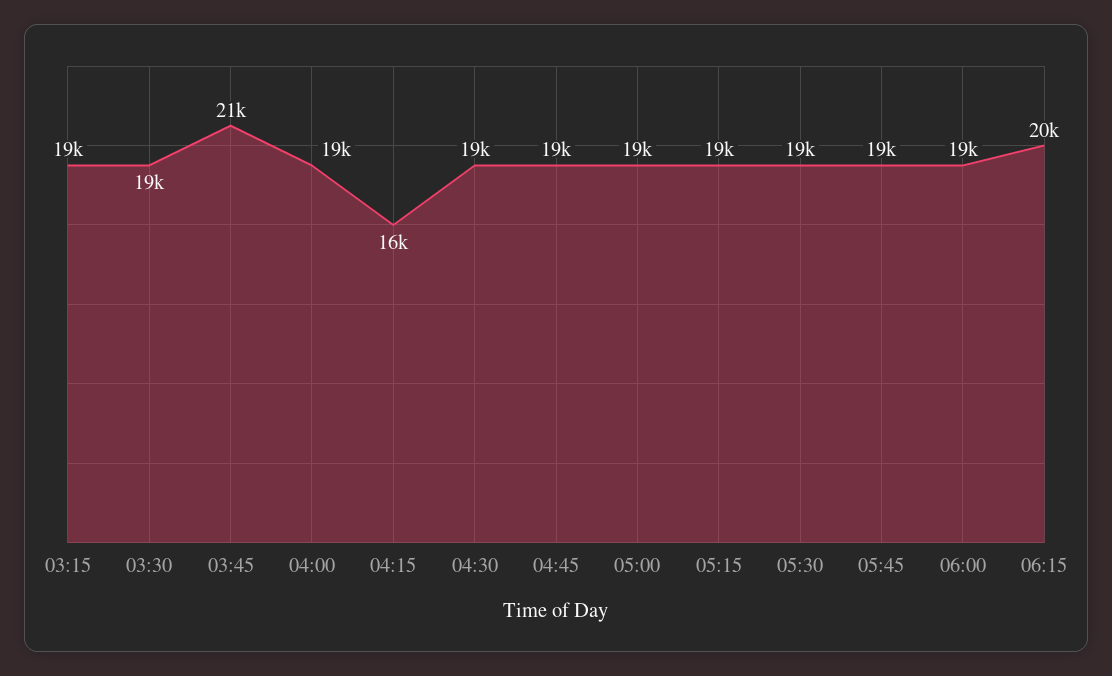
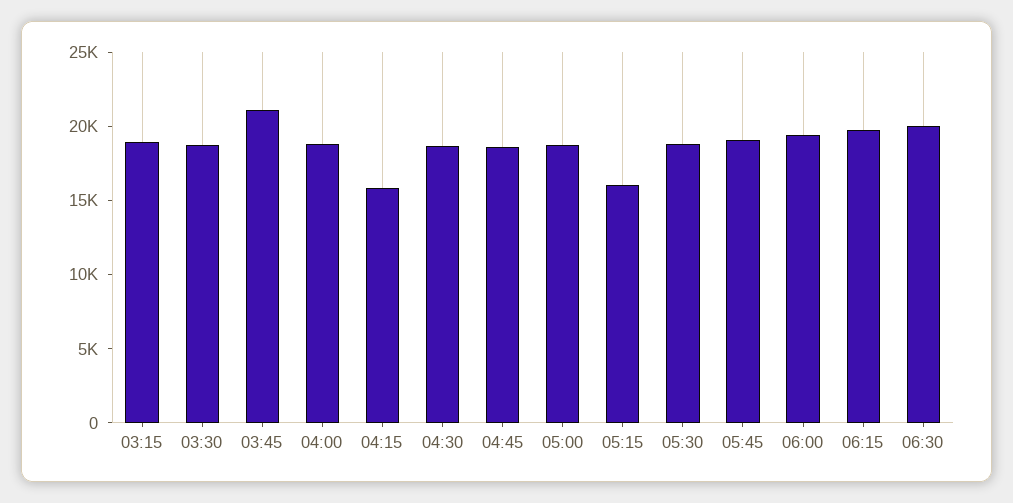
05:15: 19000 -> 16000
06:30: none -> 20000

